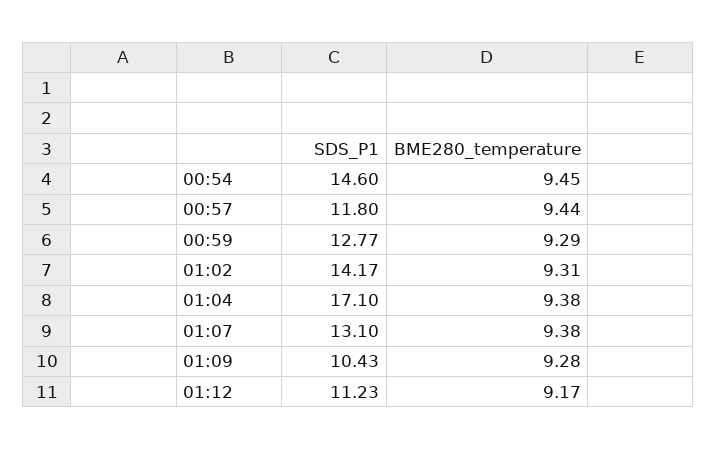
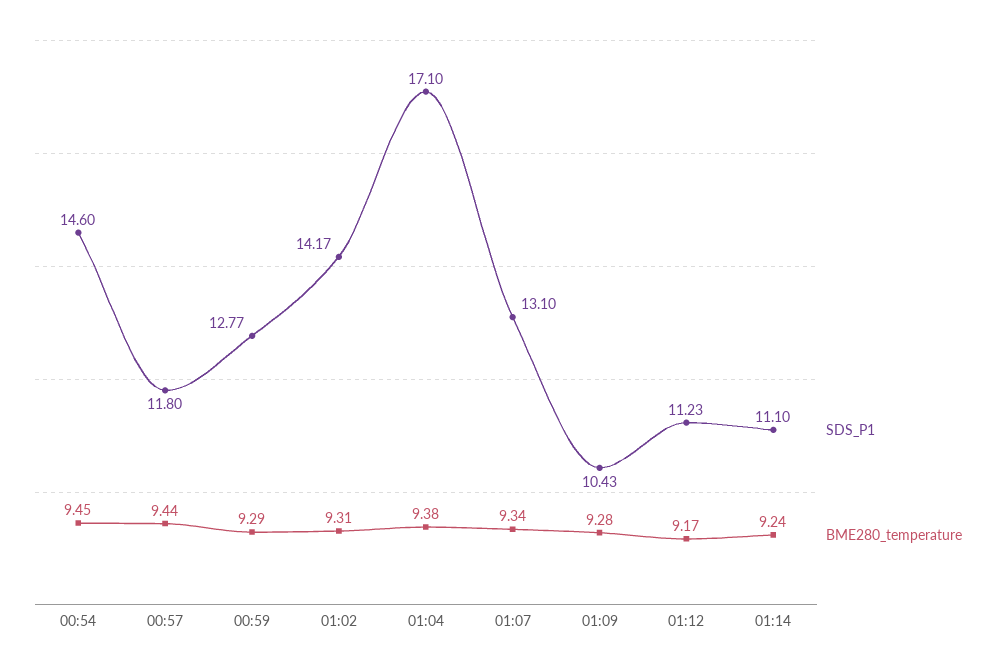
BME280_temperature, 01:07: 9.38 -> 9.34
SDS_P1, 01:14: none -> 11.1
BME280_temperature, 01:14: none -> 9.24

